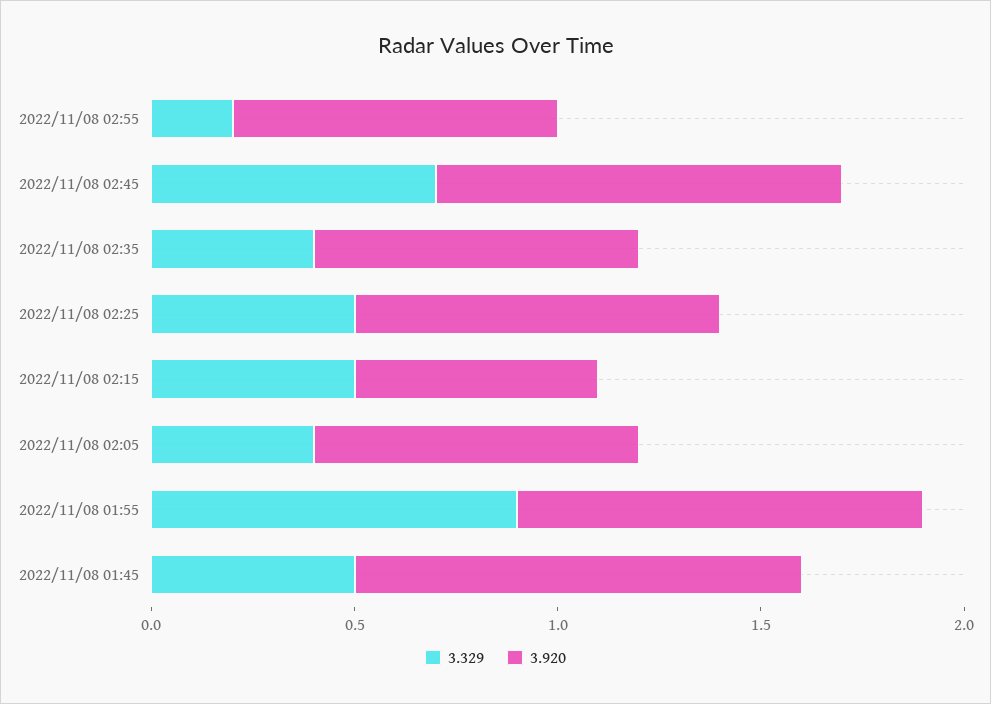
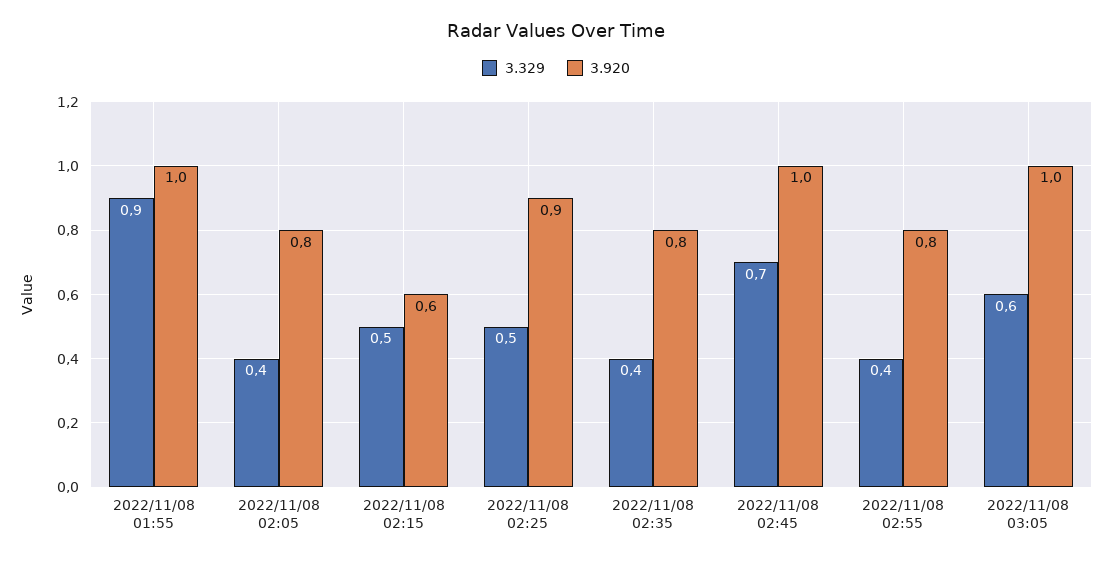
3.329, 2022/11/08 02:55: 0.2 -> 0.4
3.329, 2022/11/08 01:45: 0.5 -> none
3.920, 2022/11/08 01:45: 1.1 -> none
3.329, 2022/11/08 03:05: none -> 0.6
3.920, 2022/11/08 03:05: none -> 1

